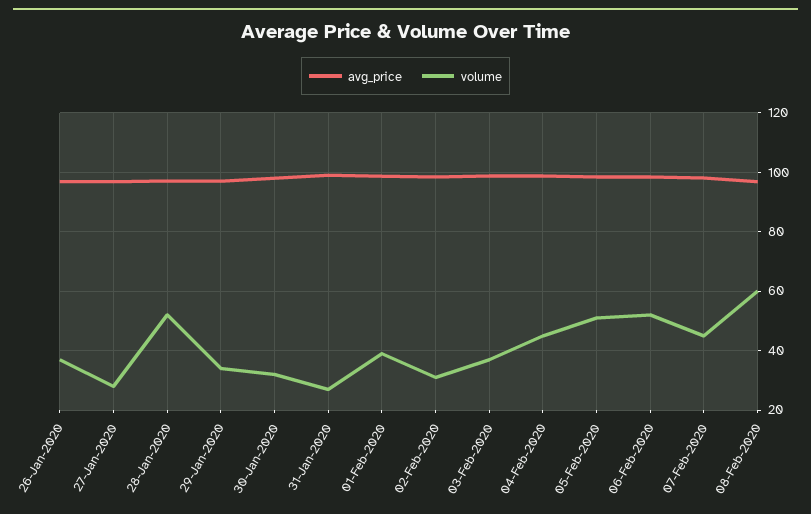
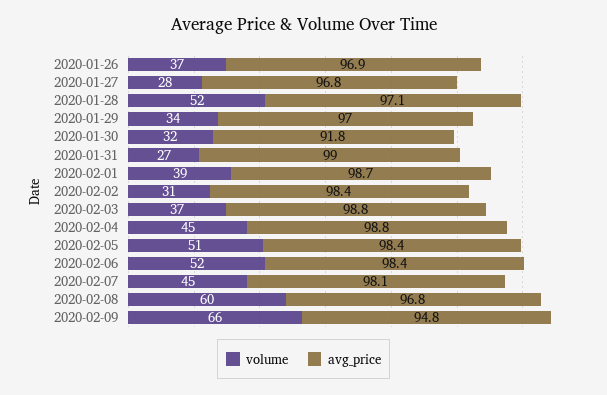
avg_price, 30-Jan-2020: 97.5 -> 91.8
volume, 2020-02-09: none -> 66
avg_price, 2020-02-09: none -> 94.8

